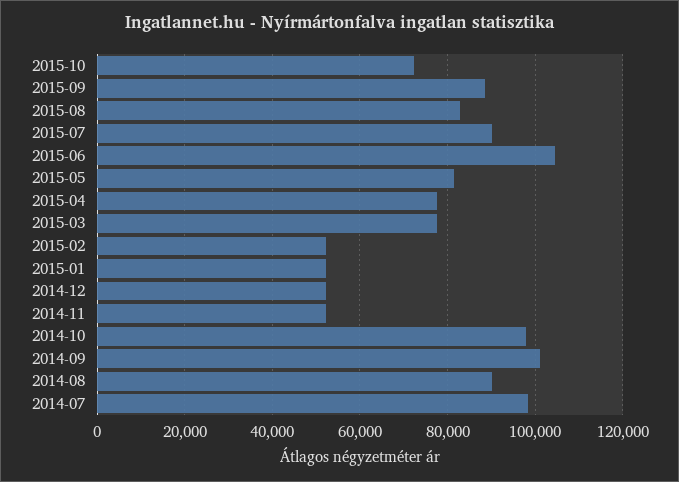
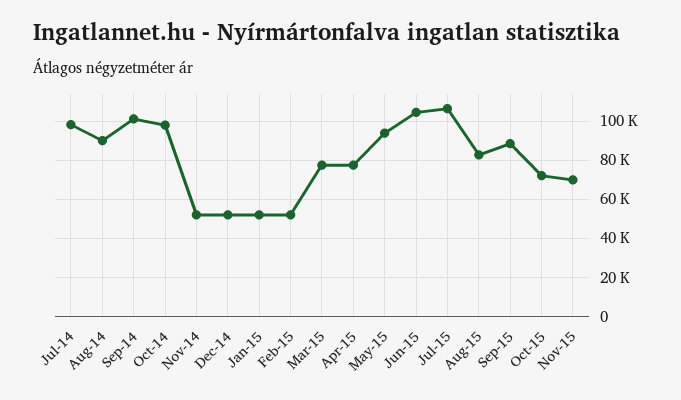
2015-07: 90000 -> 105000
2015-05: 82000 -> 95000
Nov-15: none -> 70000

